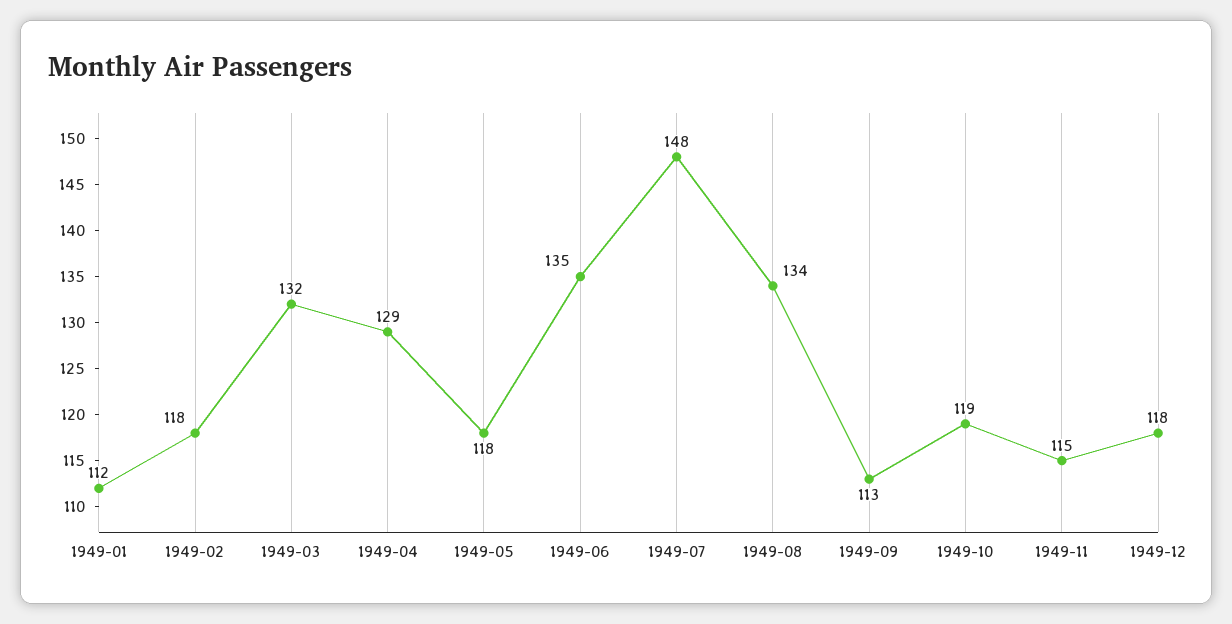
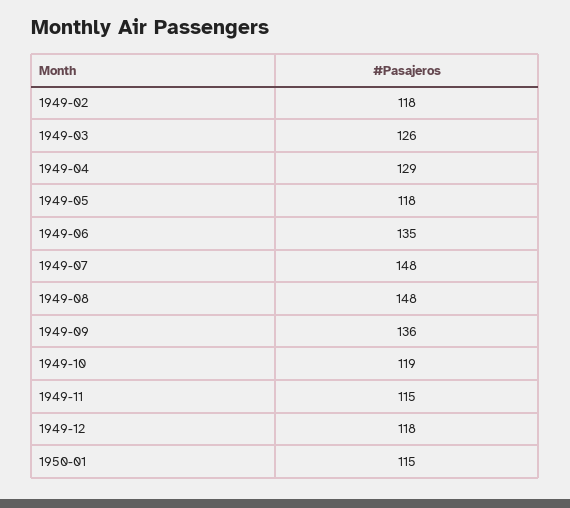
1949-01: 112 -> none
1949-03: 132 -> 126
1949-08: 134 -> 148
1949-09: 113 -> 136
1950-01: none -> 115

